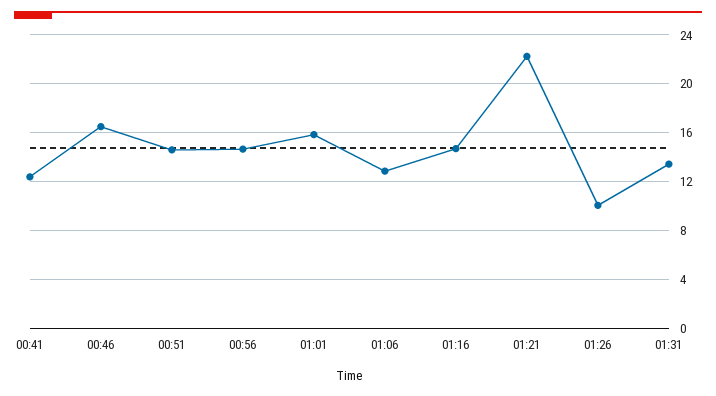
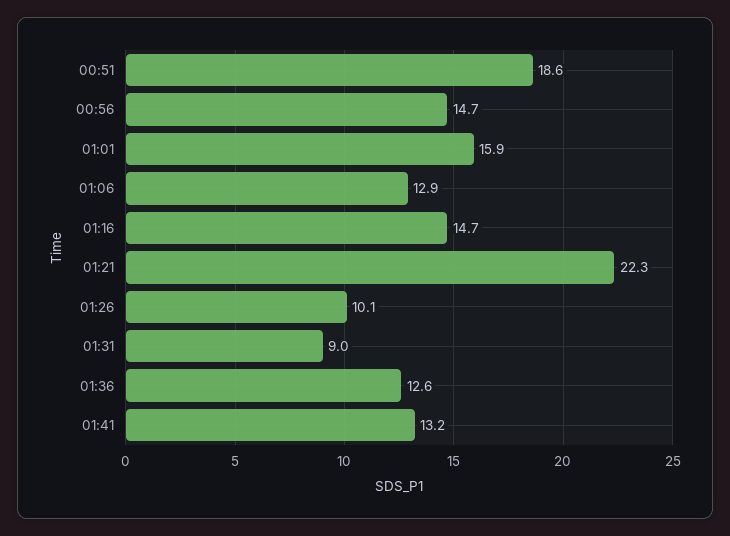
00:41: 12.5 -> none
00:46: 16.5 -> none
00:51: 14.5 -> 18.6
01:31: 13.5 -> 9
01:36: none -> 12.6
01:41: none -> 13.2

